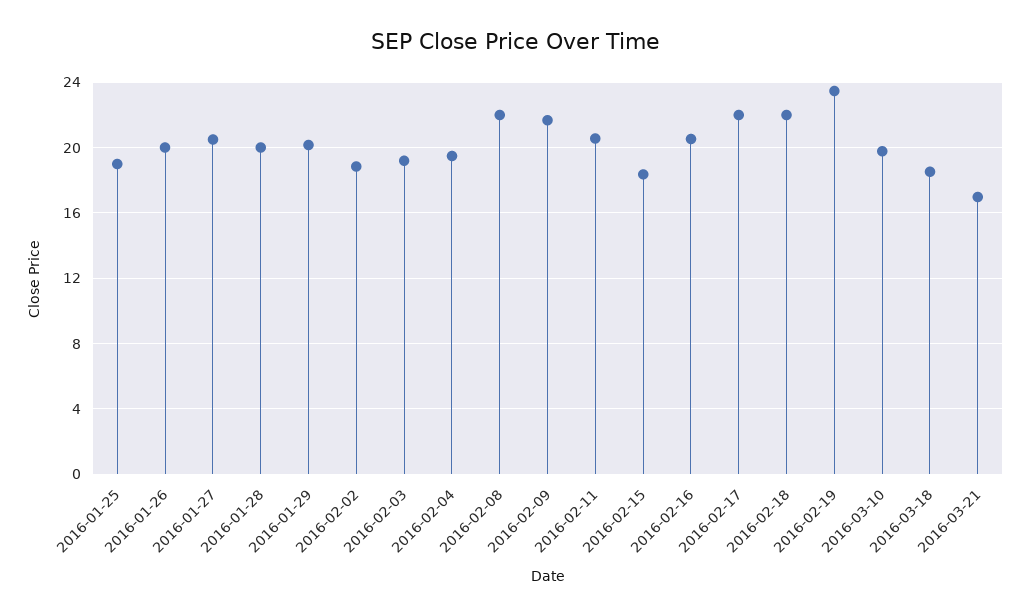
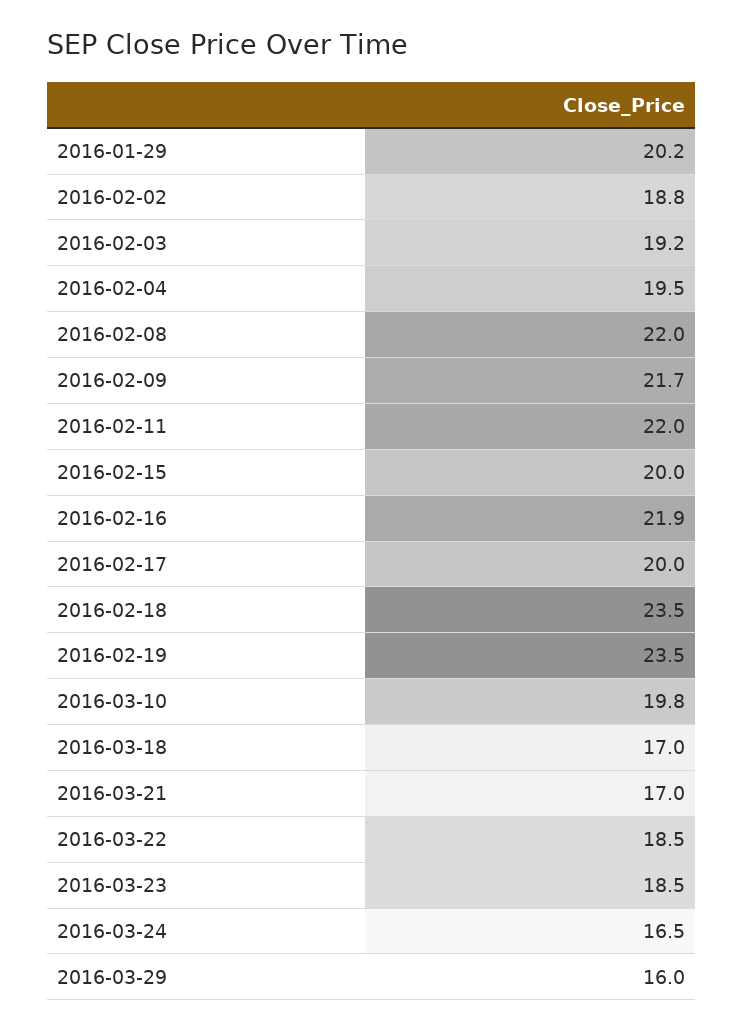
2016-01-25: 19 -> none
2016-01-26: 20 -> none
2016-01-27: 20.5 -> none
2016-01-28: 20 -> none
2016-02-11: 20.5 -> 22
2016-02-15: 18.5 -> 20
2016-02-16: 20.5 -> 21.9
2016-02-17: 22 -> 20
2016-02-18: 22 -> 23.5
2016-03-18: 18.5 -> 17
2016-03-22: none -> 18.5
2016-03-23: none -> 18.5
2016-03-24: none -> 16.5
2016-03-29: none -> 16

